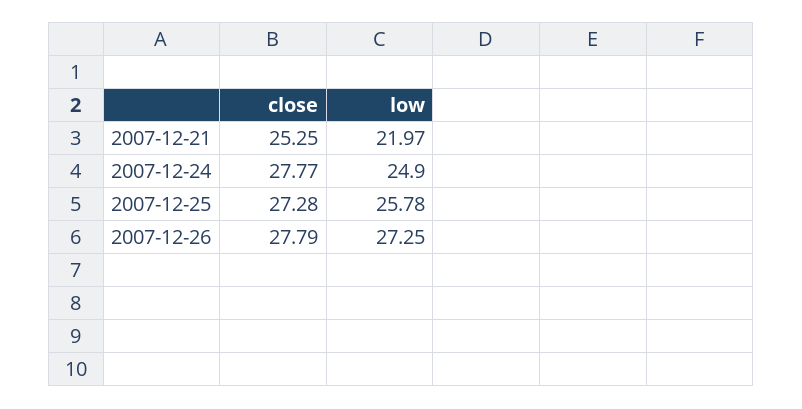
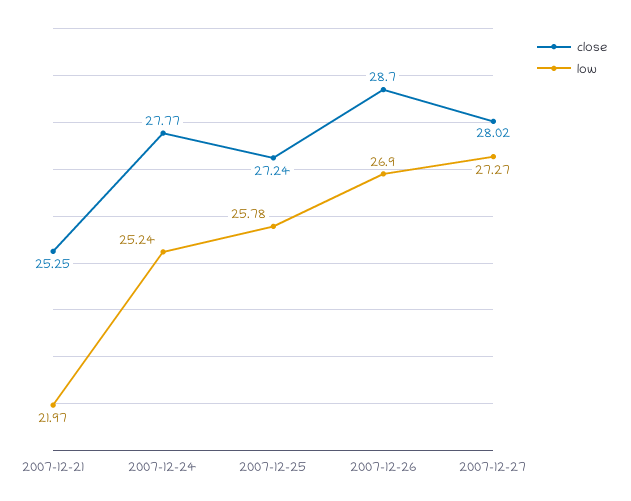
low, 2007-12-24: 24.9 -> 25.24
close, 2007-12-25: 27.28 -> 27.24
close, 2007-12-26: 27.79 -> 28.7
low, 2007-12-26: 27.25 -> 26.9
close, 2007-12-27: none -> 28.02
low, 2007-12-27: none -> 27.27

